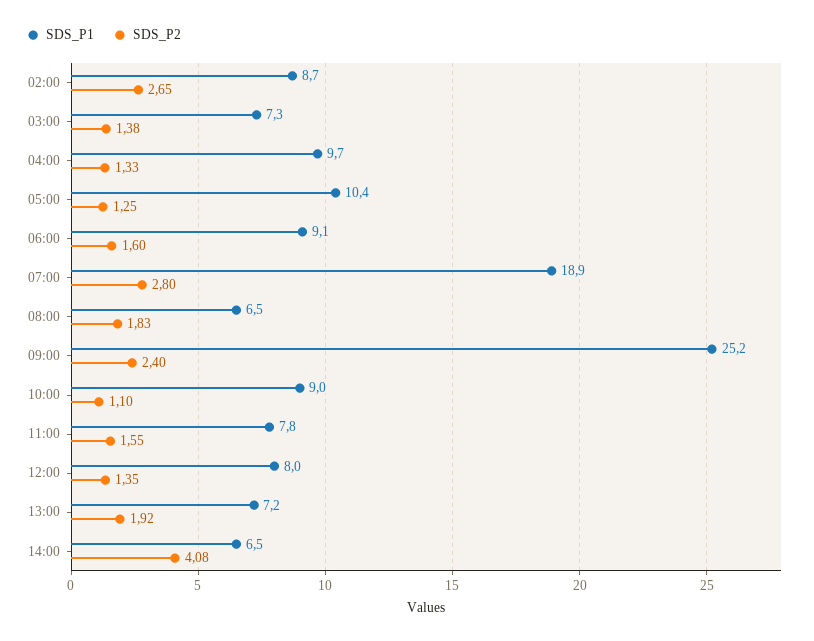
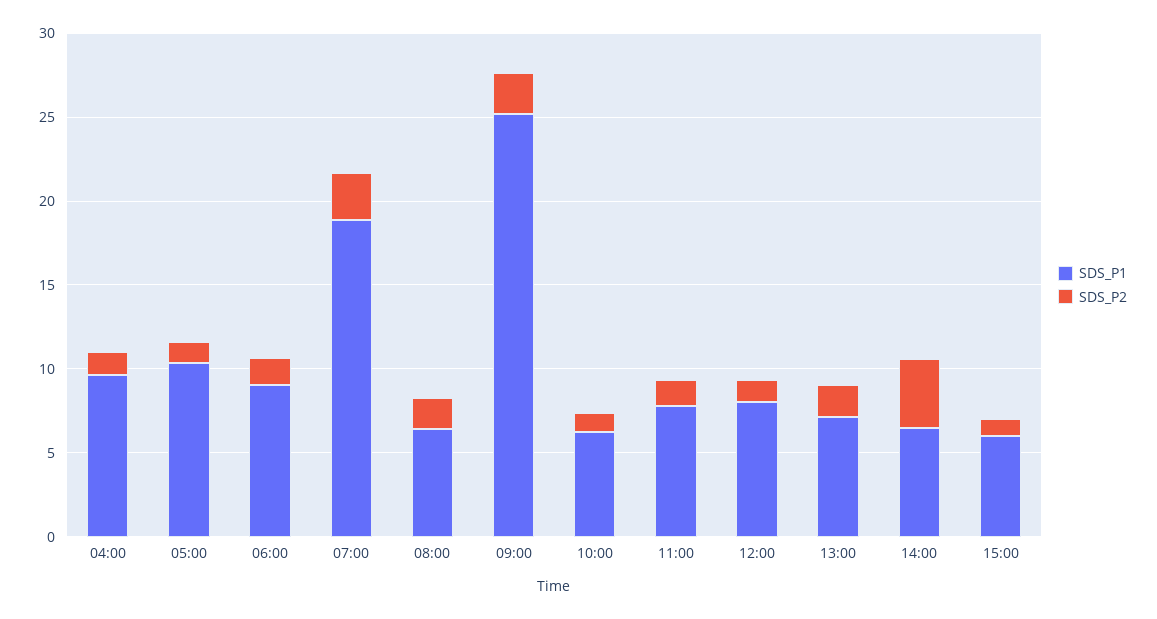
SDS_P1, 02:00: 8.7 -> none
SDS_P2, 02:00: 2.65 -> none
SDS_P1, 03:00: 7.3 -> none
SDS_P2, 03:00: 1.38 -> none
SDS_P1, 10:00: 9 -> 6
SDS_P1, 15:00: none -> 6
SDS_P2, 15:00: none -> 1

